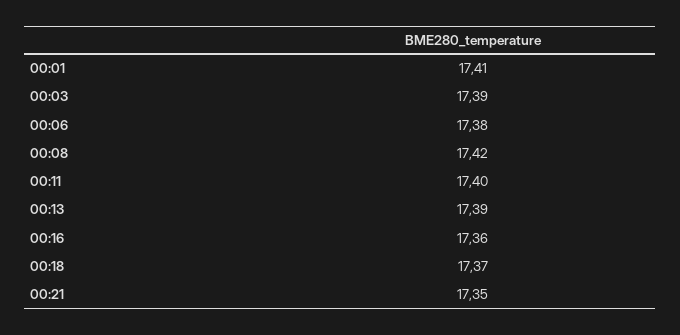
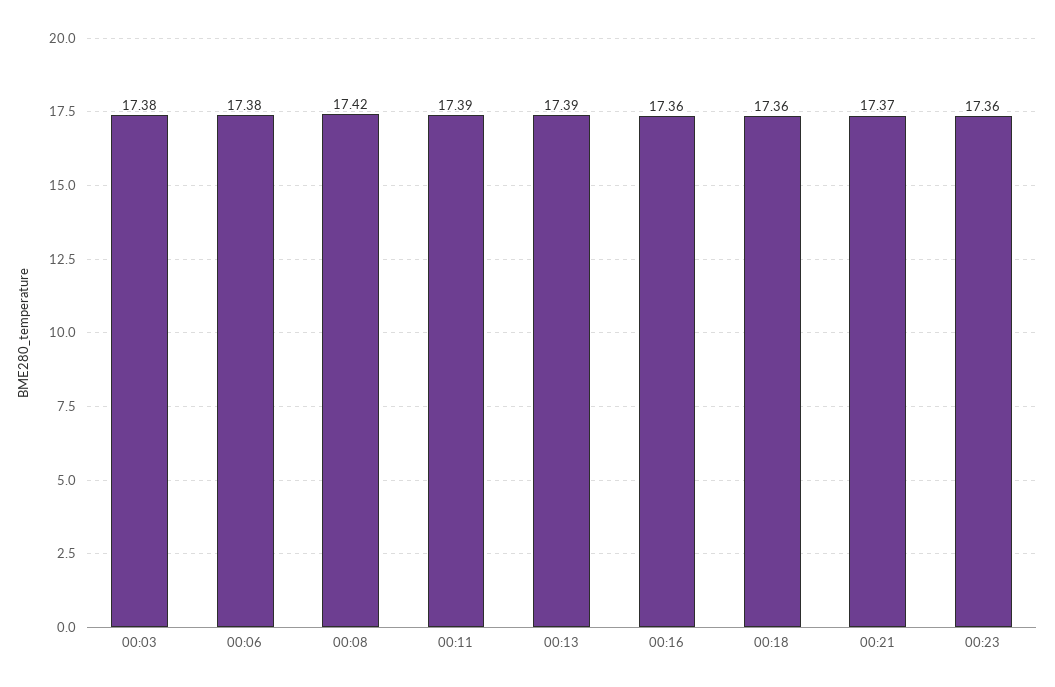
00:01: 17.41 -> none
00:03: 17.39 -> 17.38
00:11: 17.4 -> 17.39
00:18: 17.37 -> 17.36
00:21: 17.35 -> 17.37
00:23: none -> 17.36

